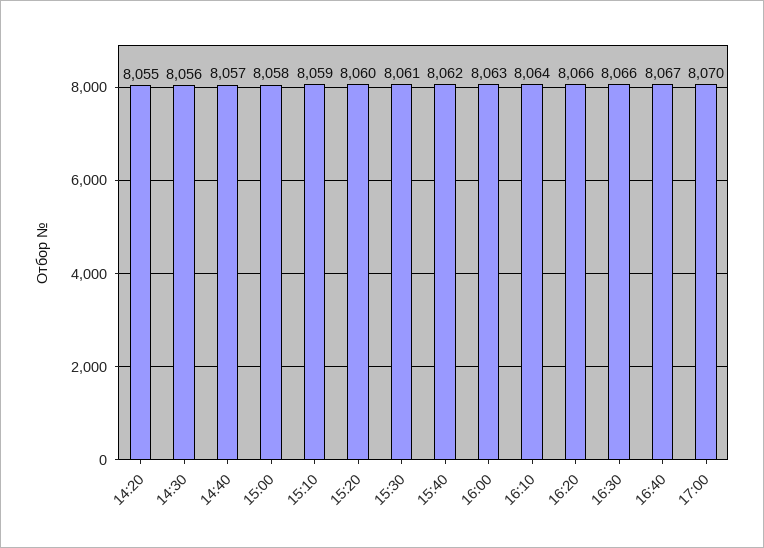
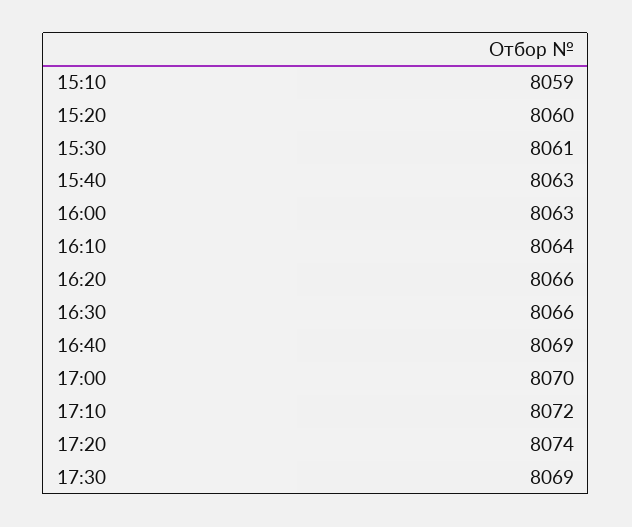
14:20: 8055 -> none
14:30: 8056 -> none
14:40: 8057 -> none
15:00: 8058 -> none
15:40: 8062 -> 8063
16:40: 8067 -> 8069
17:10: none -> 8072
17:20: none -> 8074
17:30: none -> 8069

